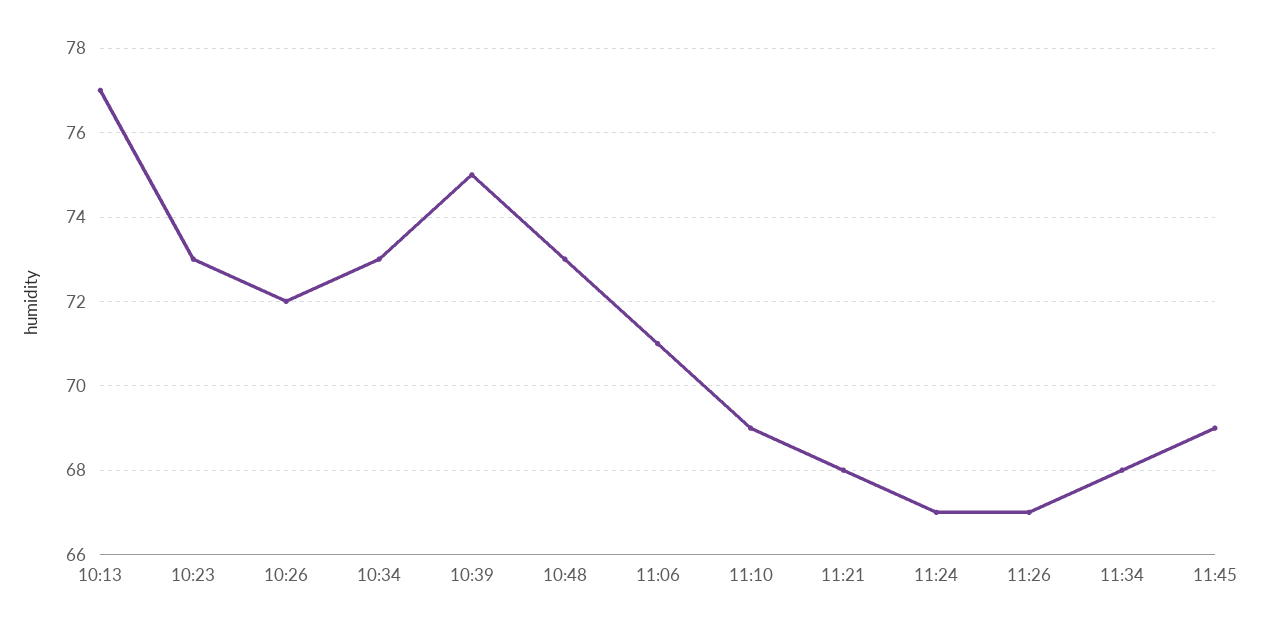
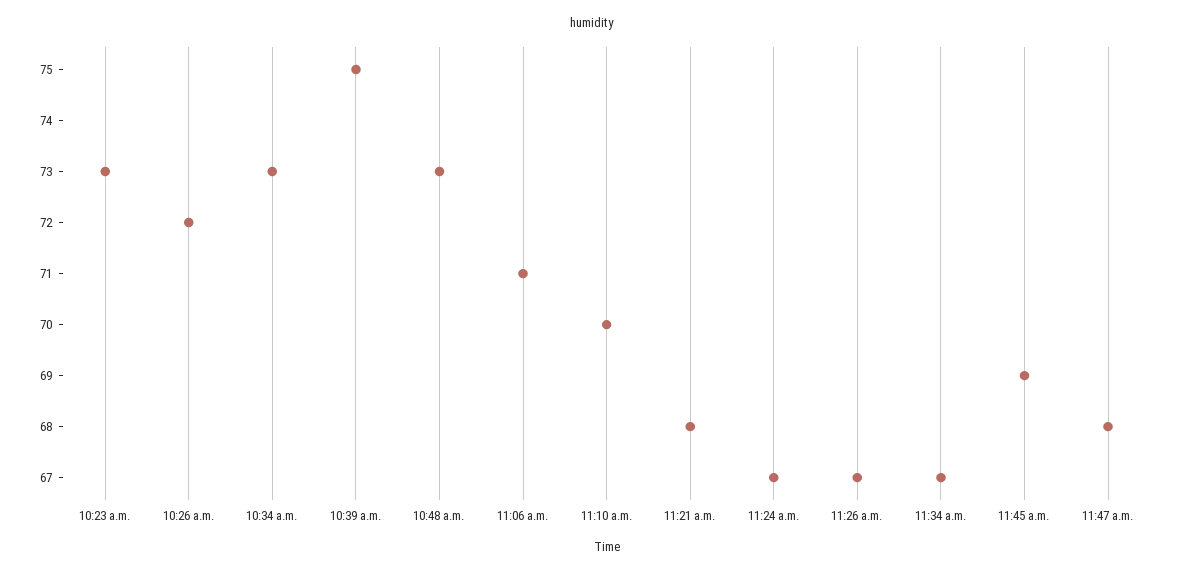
10:13: 77 -> none
11:10: 69 -> 70
11:34: 68 -> 67
11:47 a.m.: none -> 68

